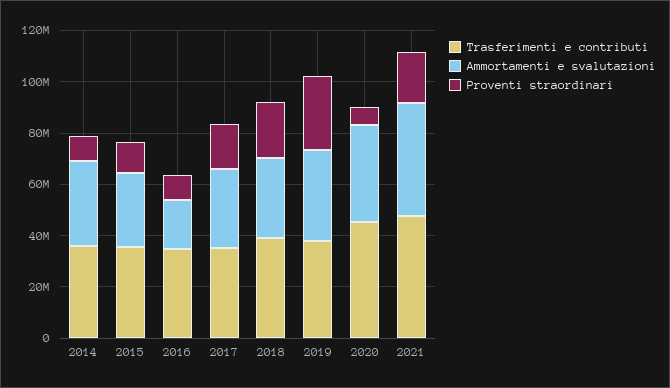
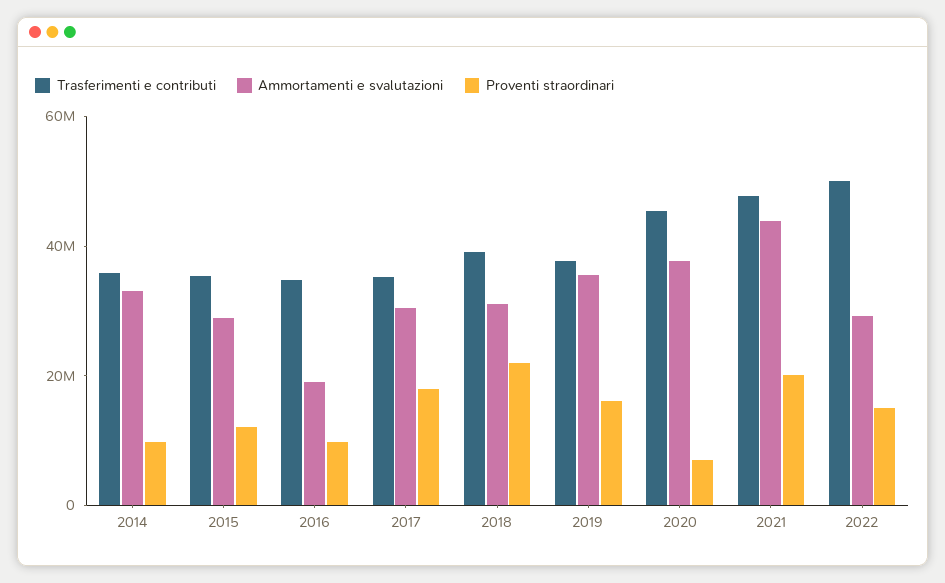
Proventi straordinari, 2019: 30000000 -> 15000000
Trasferimenti e contributi, 2022: none -> 50000000
Ammortamenti e svalutazioni, 2022: none -> 30000000
Proventi straordinari, 2022: none -> 15000000

